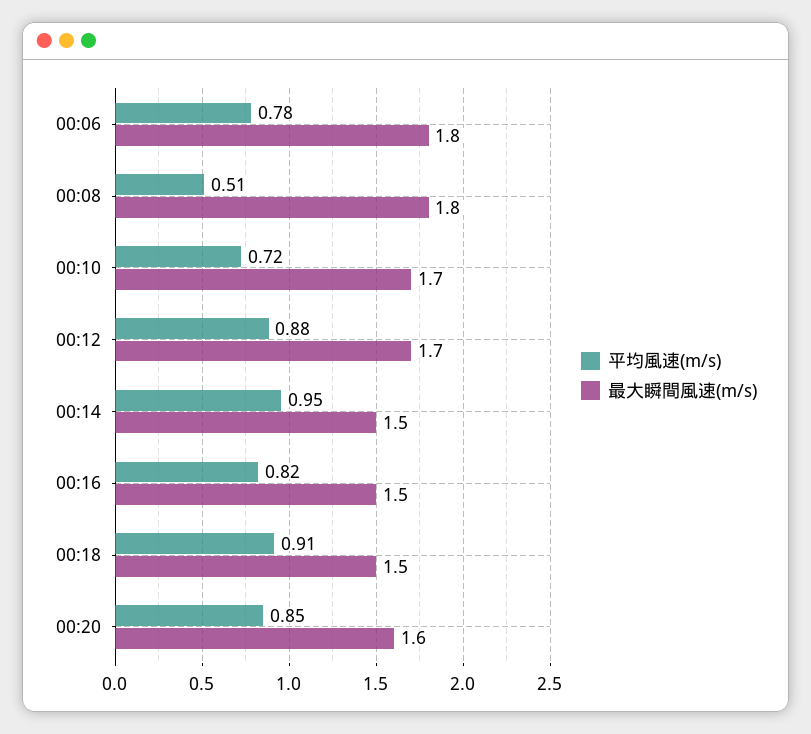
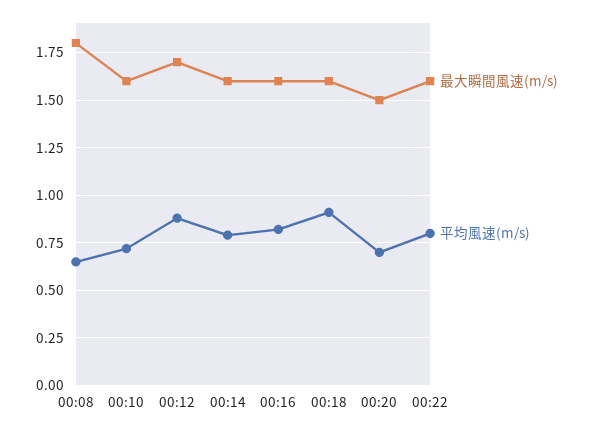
平均風速(m/s), 00:06: 0.78 -> none
最大瞬間風速(m/s), 00:06: 1.8 -> none
平均風速(m/s), 00:08: 0.51 -> 0.65
最大瞬間風速(m/s), 00:10: 1.7 -> 1.6
平均風速(m/s), 00:14: 0.95 -> 0.8
最大瞬間風速(m/s), 00:14: 1.5 -> 1.6
最大瞬間風速(m/s), 00:16: 1.5 -> 1.6
最大瞬間風速(m/s), 00:18: 1.5 -> 1.6
平均風速(m/s), 00:20: 0.85 -> 0.7
最大瞬間風速(m/s), 00:20: 1.6 -> 1.5
最大瞬間風速(m/s), 00:22: none -> 1.6
平均風速(m/s), 00:22: none -> 0.8

